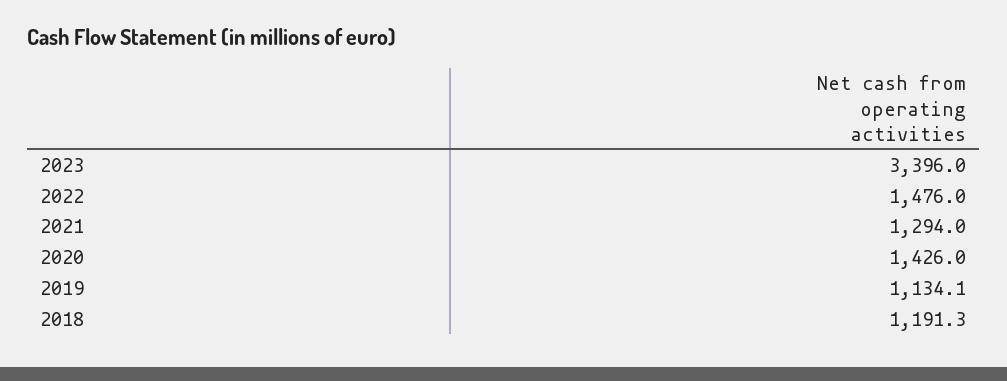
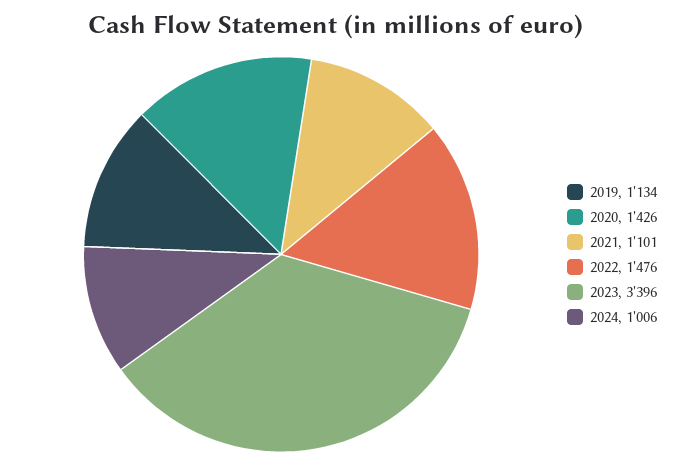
2021: 1294 -> 1101
2018: 1191.3 -> none
2024: none -> 1006

